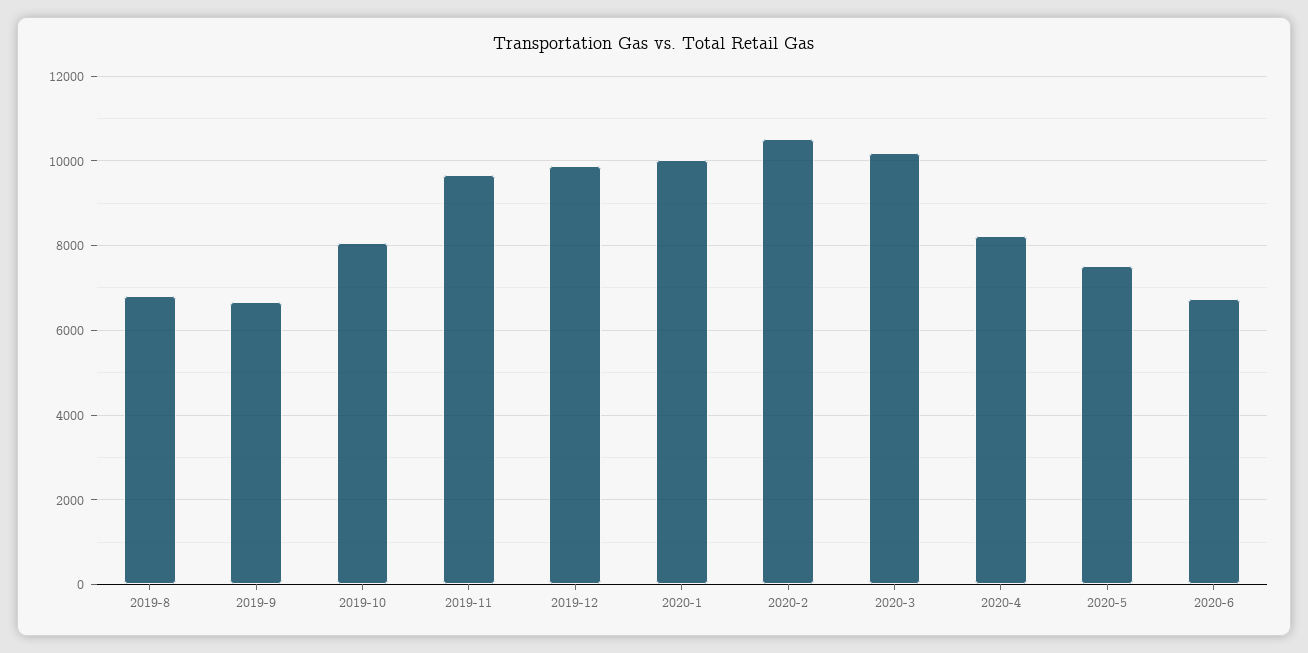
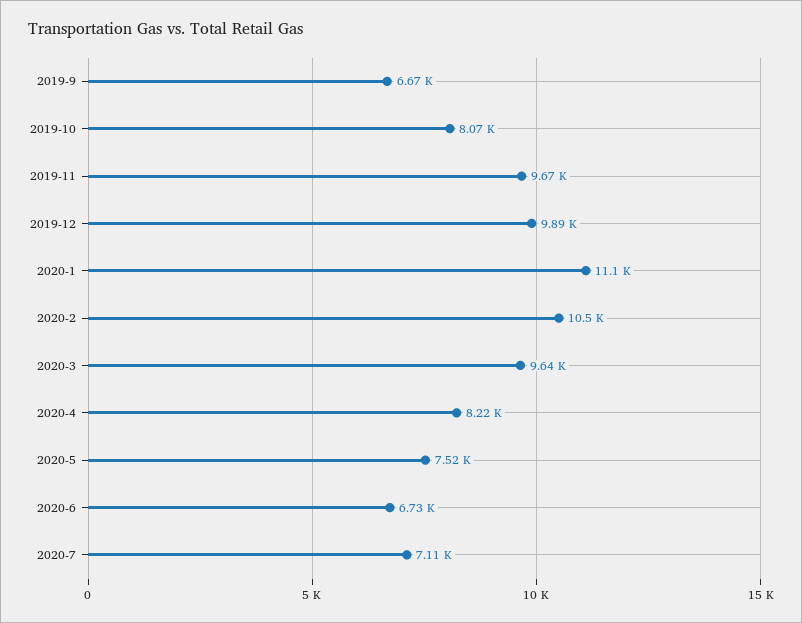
2019-8: 6800 -> none
2020-1: 10000 -> 11100
2020-3: 10200 -> 9640
2020-7: none -> 7110

